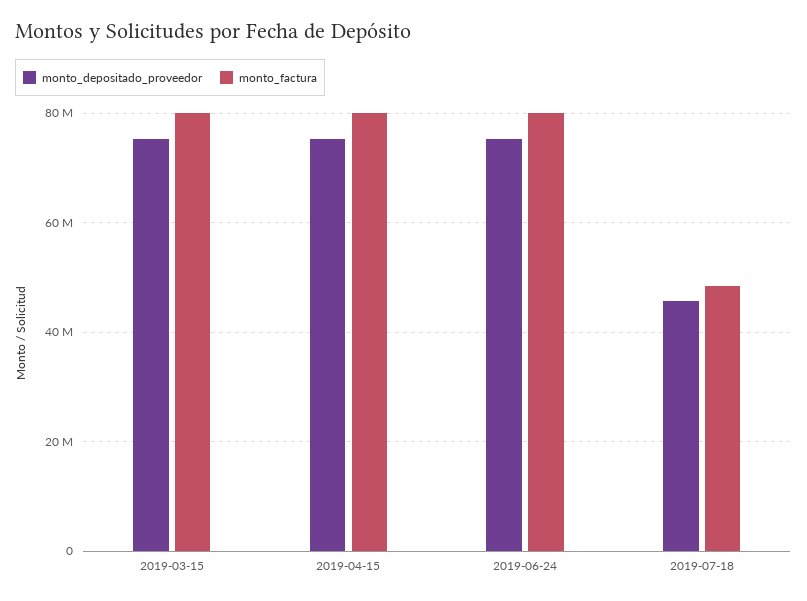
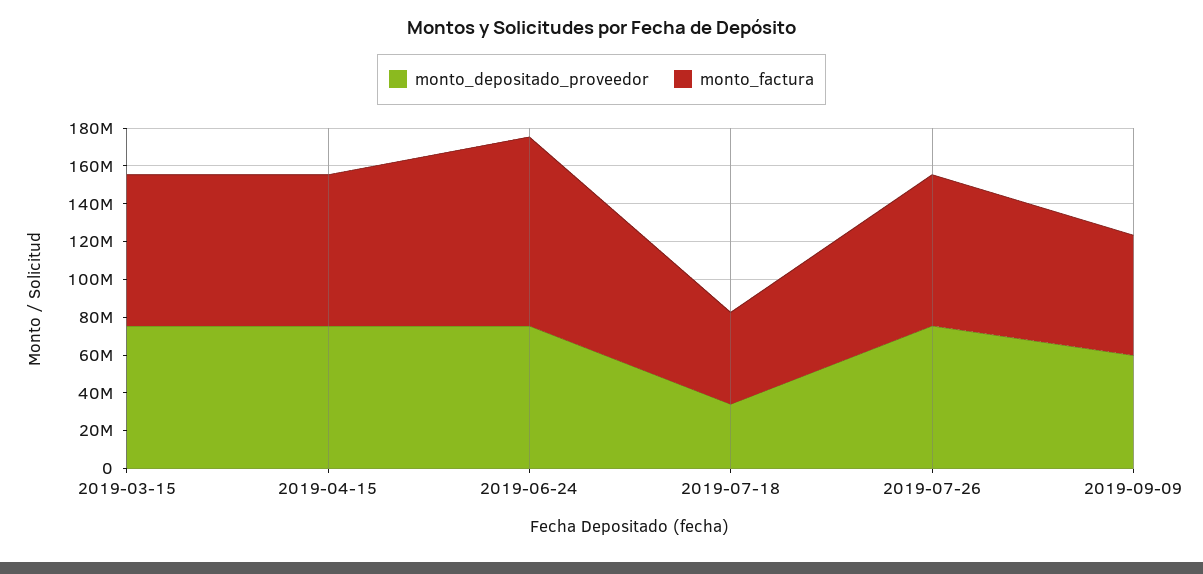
monto_factura, 2019-06-24: 80000000 -> 100000000
monto_depositado_proveedor, 2019-07-18: 46000000 -> 35000000
monto_depositado_proveedor, 2019-07-26: none -> 75000000
monto_factura, 2019-07-26: none -> 80000000
monto_depositado_proveedor, 2019-09-09: none -> 60000000
monto_factura, 2019-09-09: none -> 65000000

